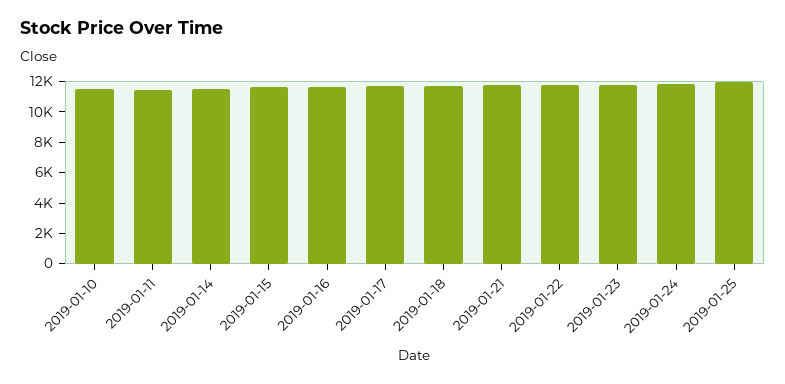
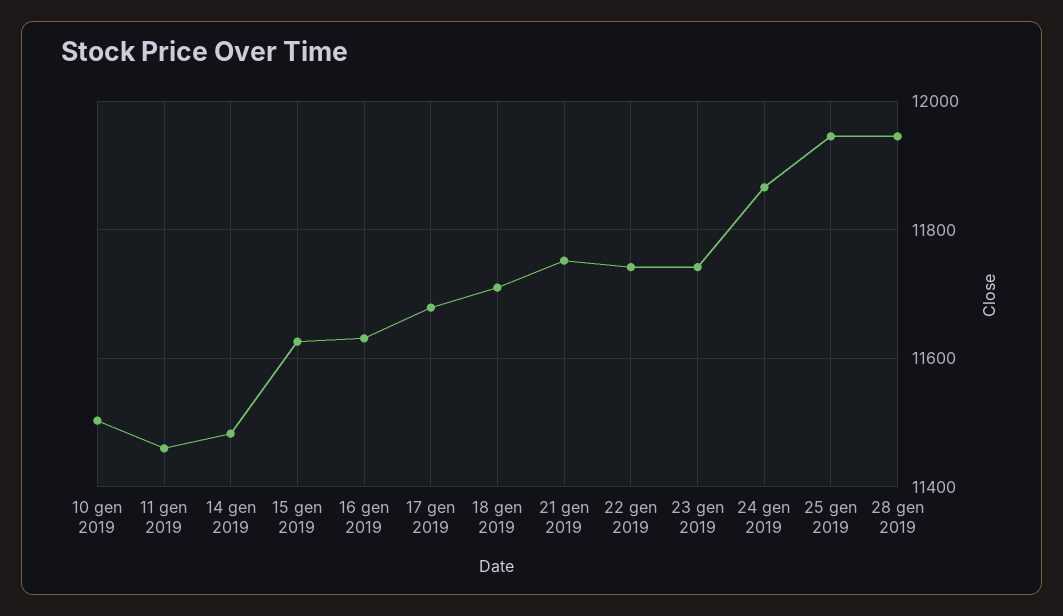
28 gen 2019: none -> 11940

